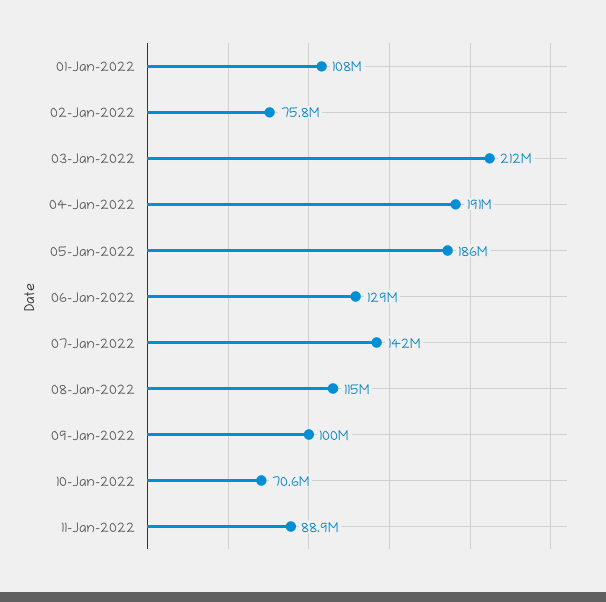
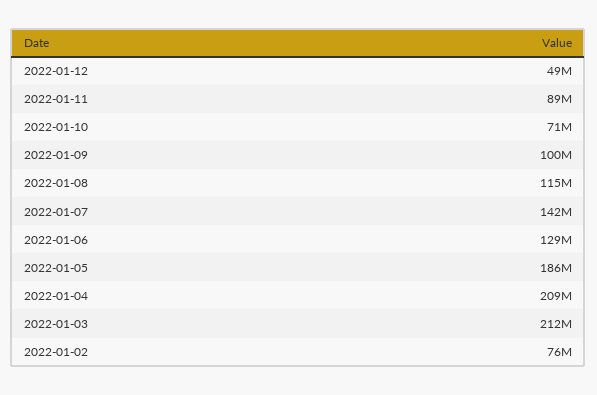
01-Jan-2022: 108000000 -> none
04-Jan-2022: 191000000 -> 209000000
2022-01-12: none -> 49000000

